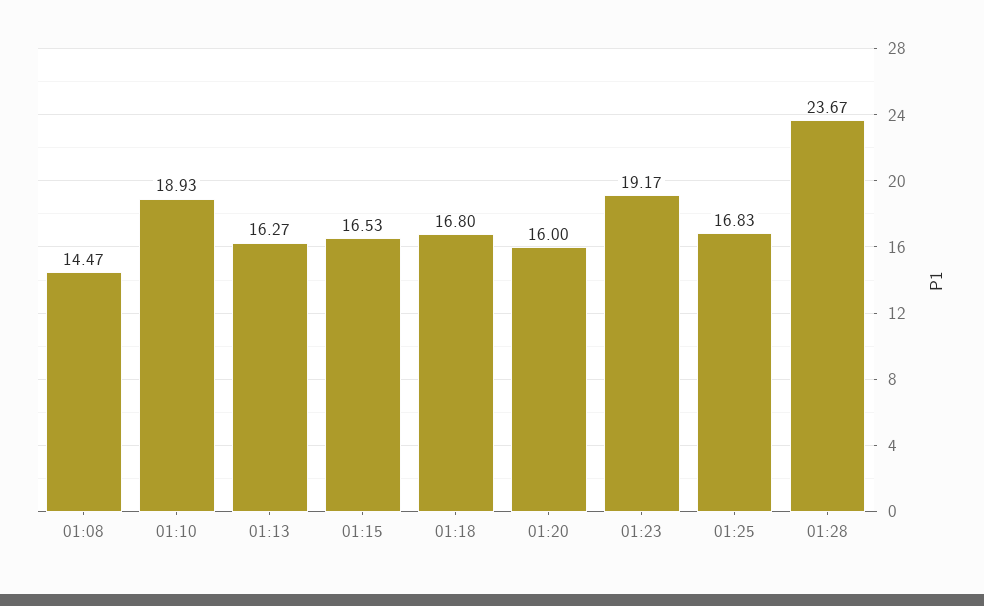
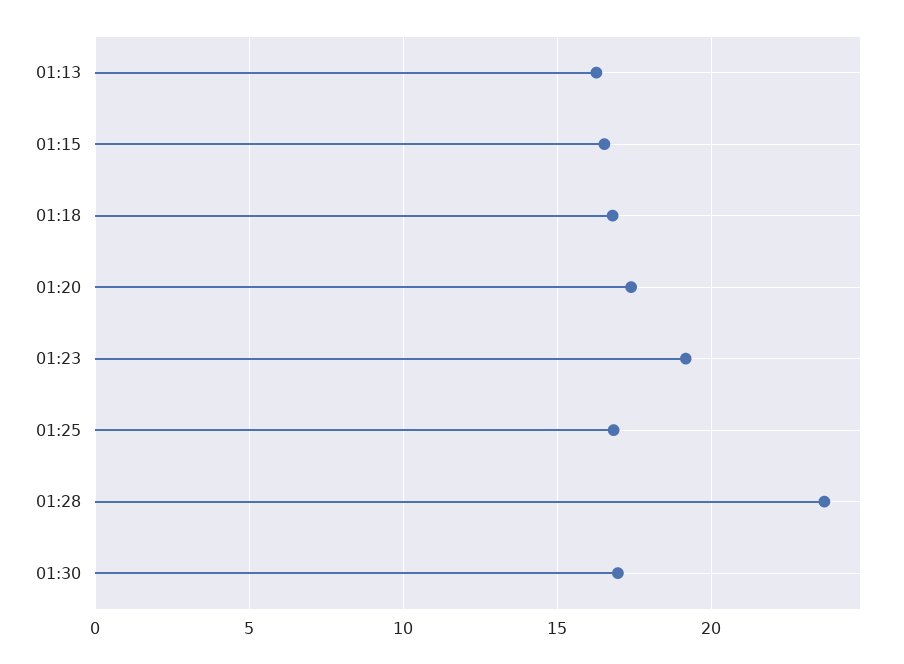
01:08: 14.47 -> none
01:10: 18.93 -> none
01:20: 16 -> 17.5
01:30: none -> 17

